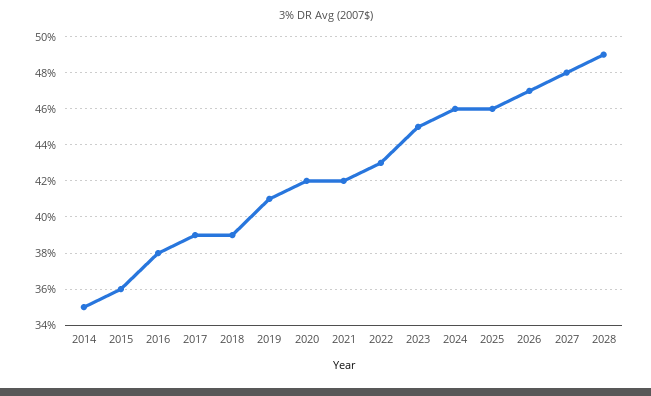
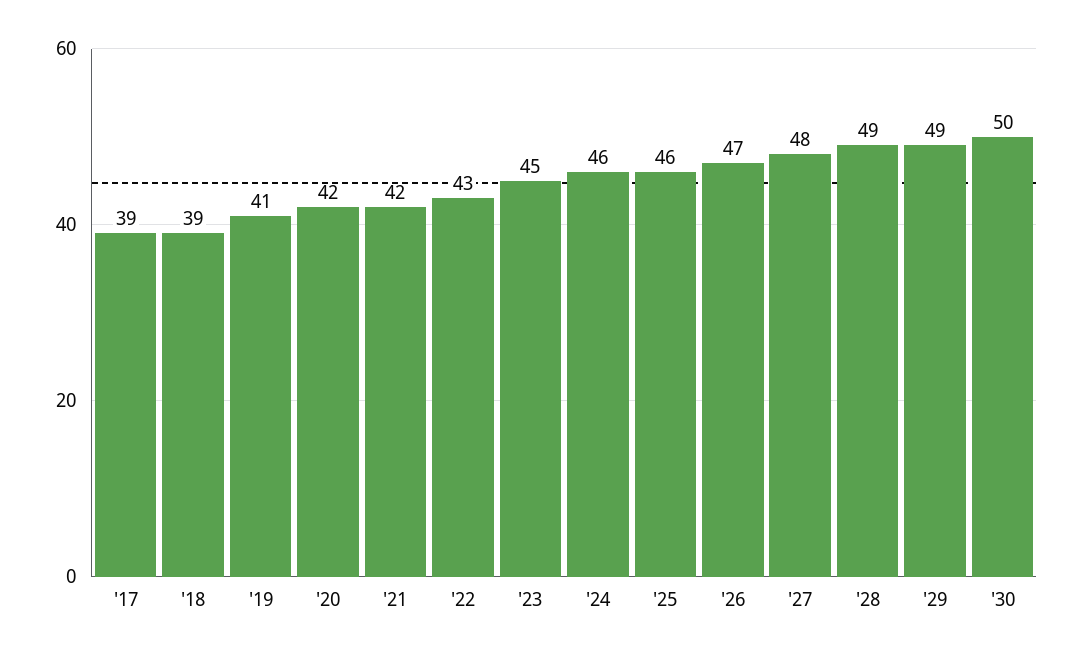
2014: 35 -> none
2015: 36 -> none
2016: 38 -> none
'29: none -> 49
'30: none -> 50

